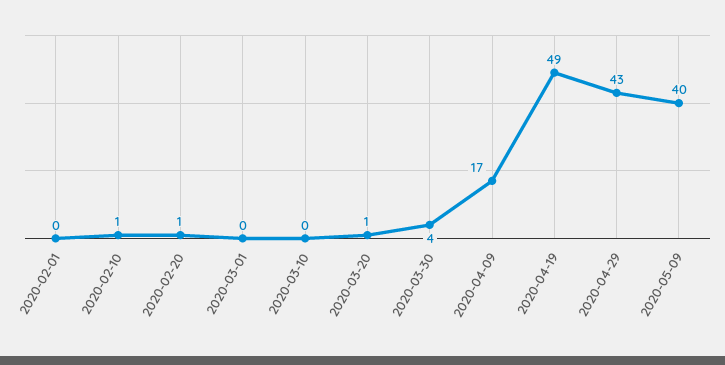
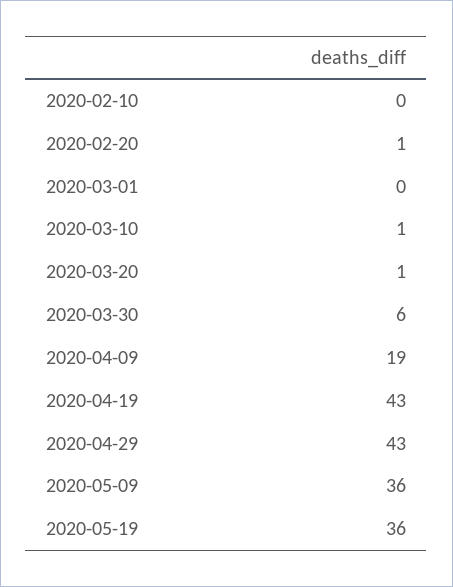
2020-02-01: 0 -> none
2020-02-10: 1 -> 0
2020-03-10: 0 -> 1
2020-03-30: 4 -> 6
2020-04-09: 17 -> 19
2020-04-19: 49 -> 43
2020-05-09: 40 -> 36
2020-05-19: none -> 36

